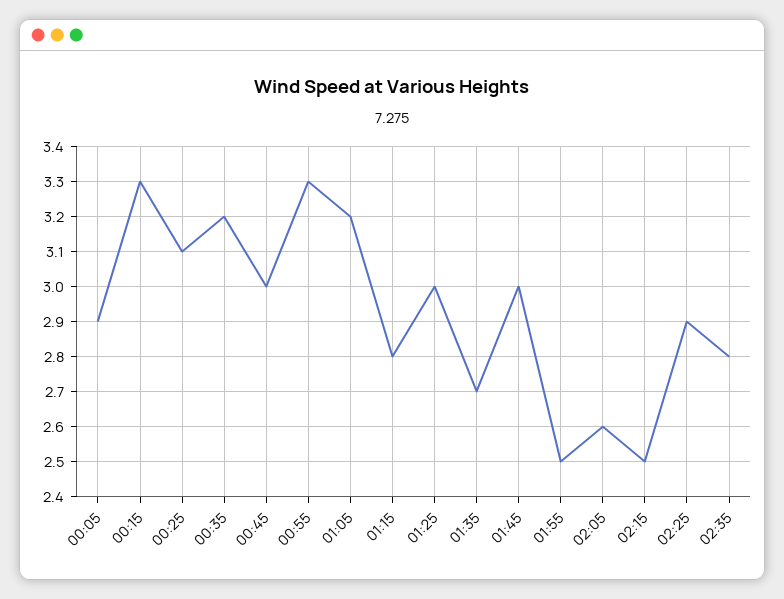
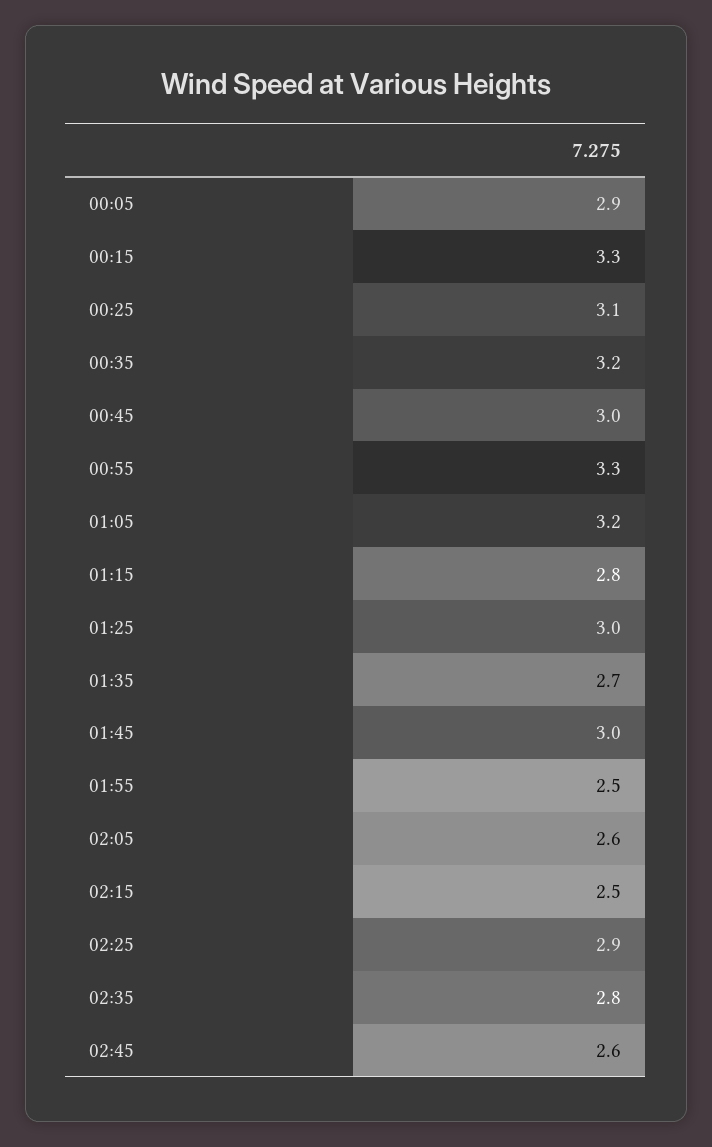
02:45: none -> 2.6

